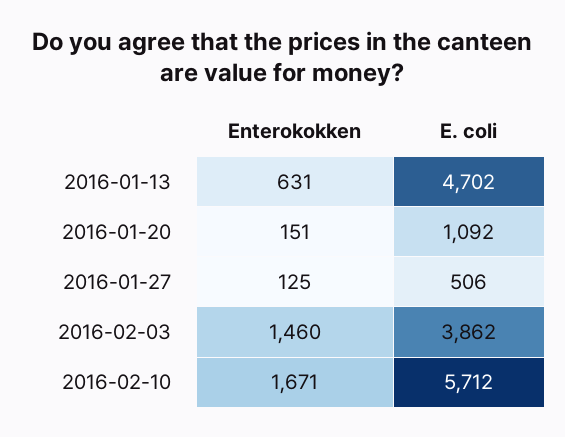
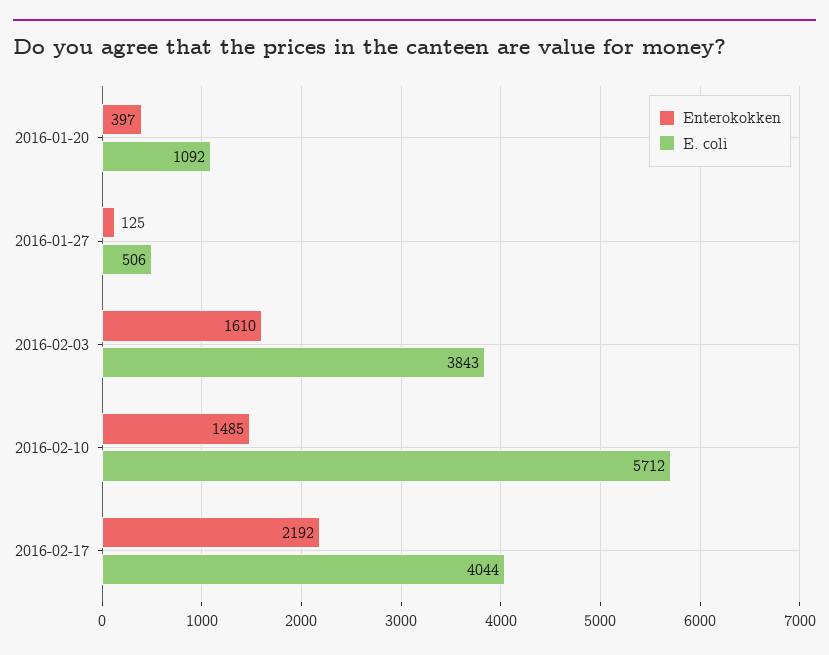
Enterokokken, 2016-01-13: 631 -> none
E. coli, 2016-01-13: 4702 -> none
Enterokokken, 2016-01-20: 151 -> 397
Enterokokken, 2016-02-03: 1460 -> 1610
E. coli, 2016-02-03: 3862 -> 3843
Enterokokken, 2016-02-10: 1671 -> 1485
Enterokokken, 2016-02-17: none -> 2192
E. coli, 2016-02-17: none -> 4044

